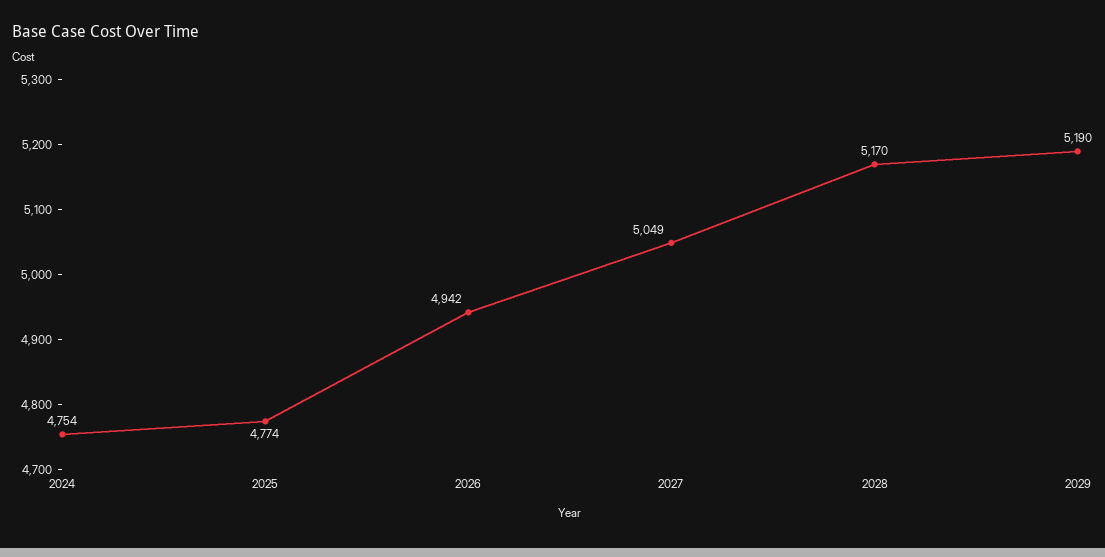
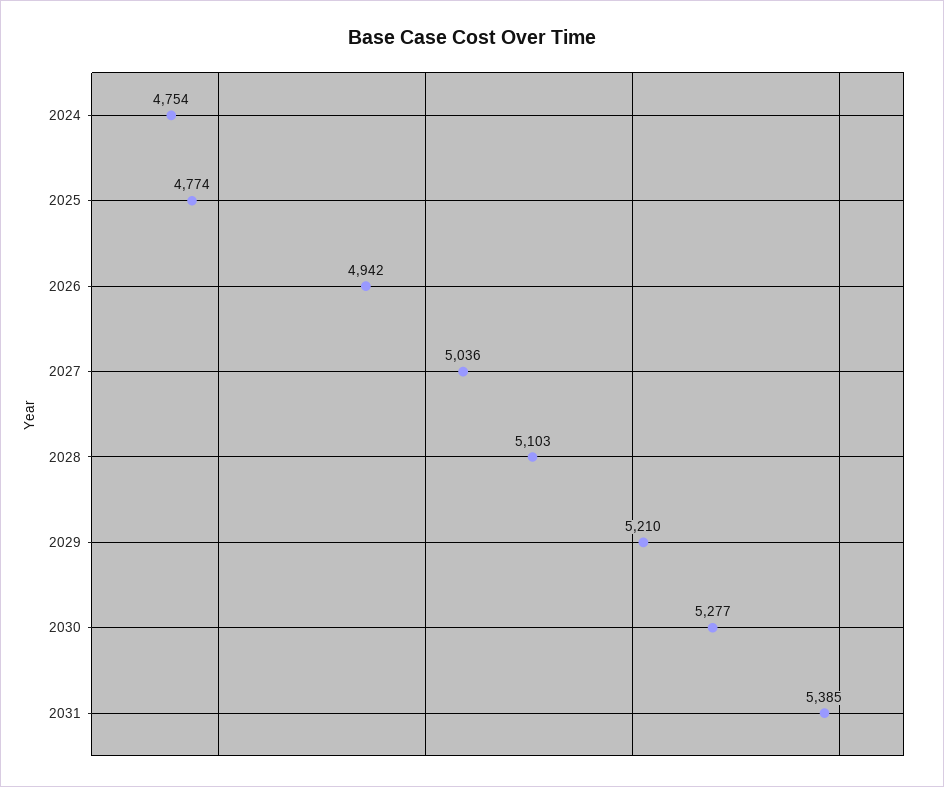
2027: 5049 -> 5036
2028: 5170 -> 5103
2029: 5190 -> 5210
2030: none -> 5277
2031: none -> 5385

